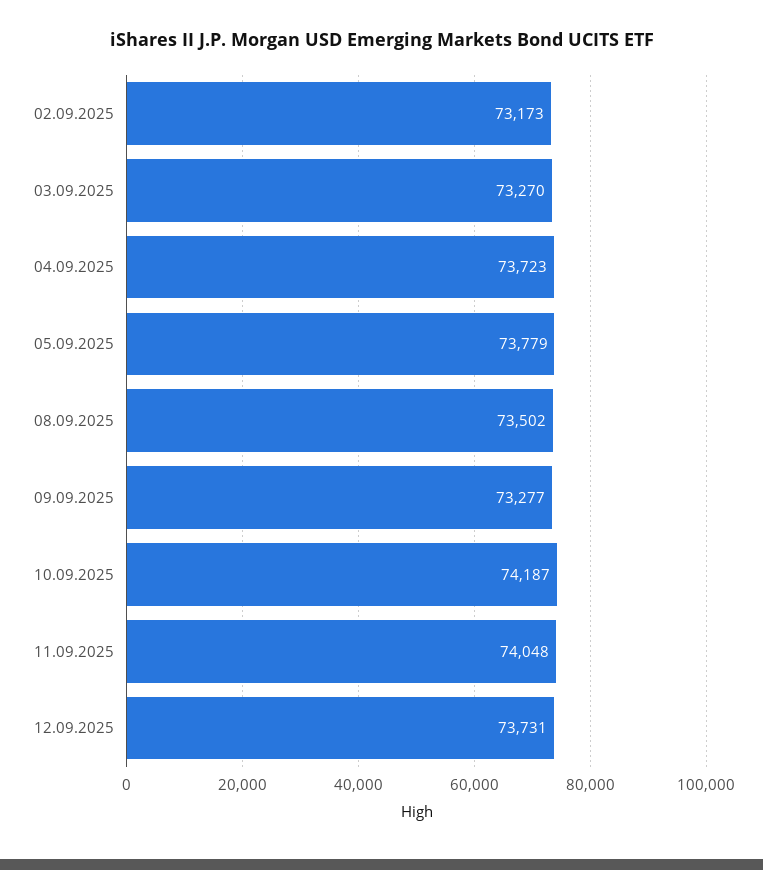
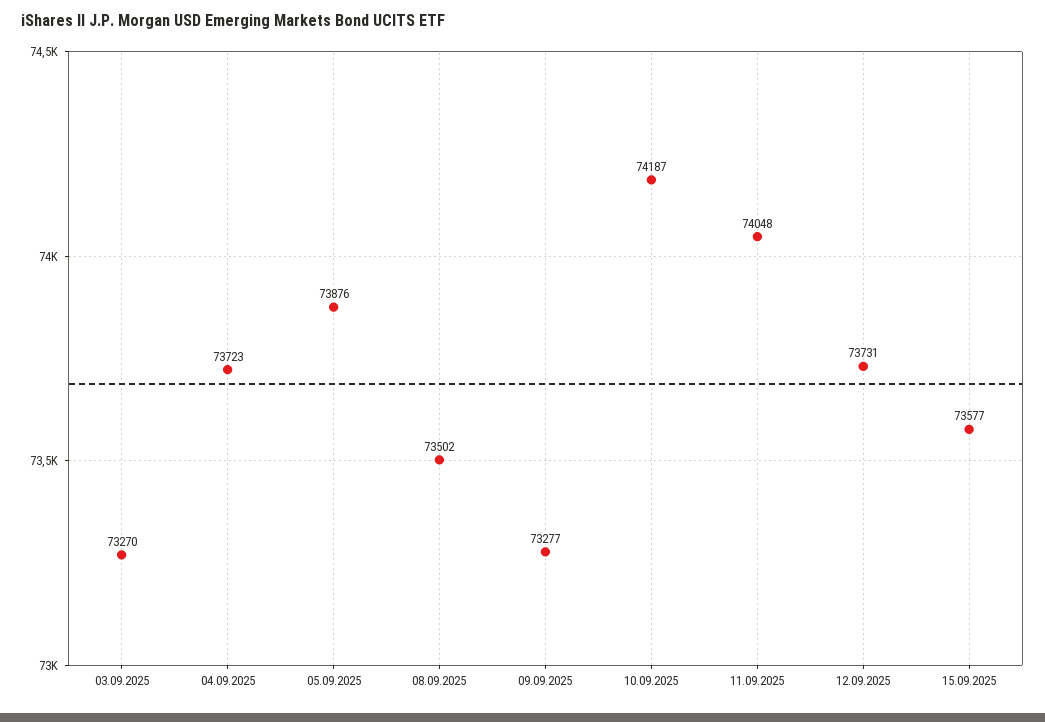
02.09.2025: 73173 -> none
05.09.2025: 73779 -> 73876
15.09.2025: none -> 73577

